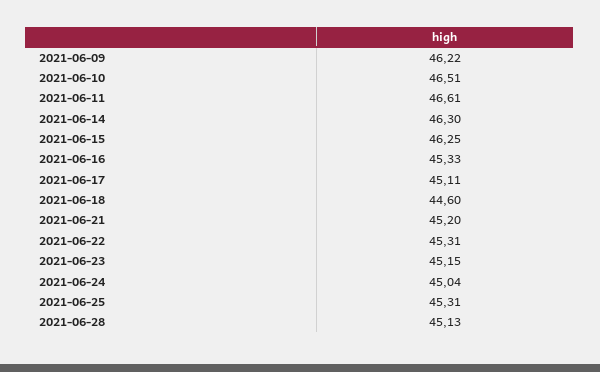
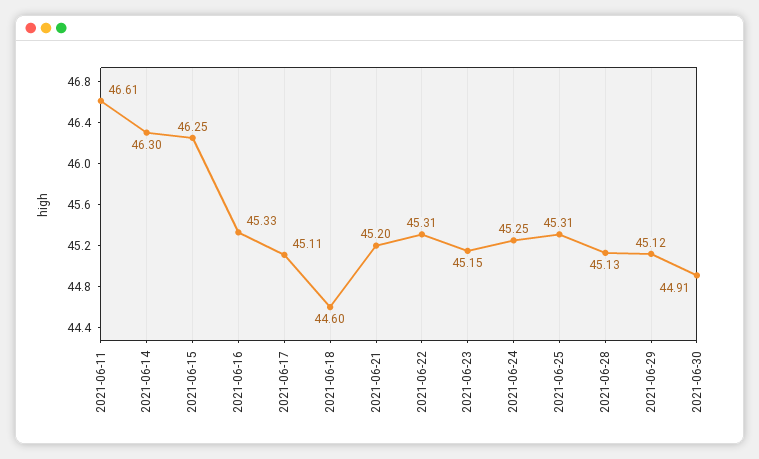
2021-06-09: 46.22 -> none
2021-06-10: 46.51 -> none
2021-06-24: 45.04 -> 45.25
2021-06-29: none -> 45.12
2021-06-30: none -> 44.91

